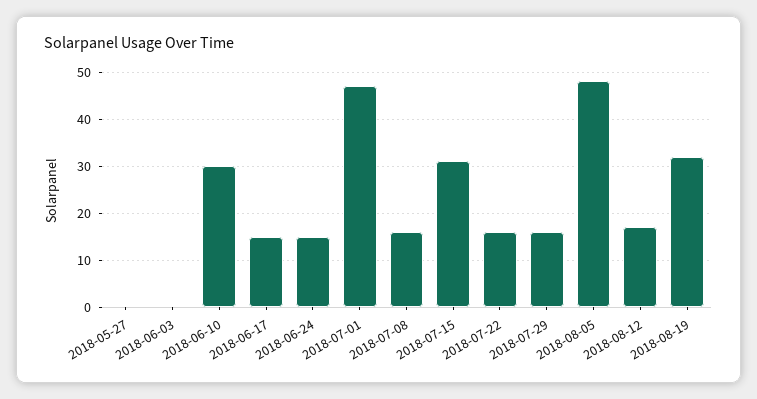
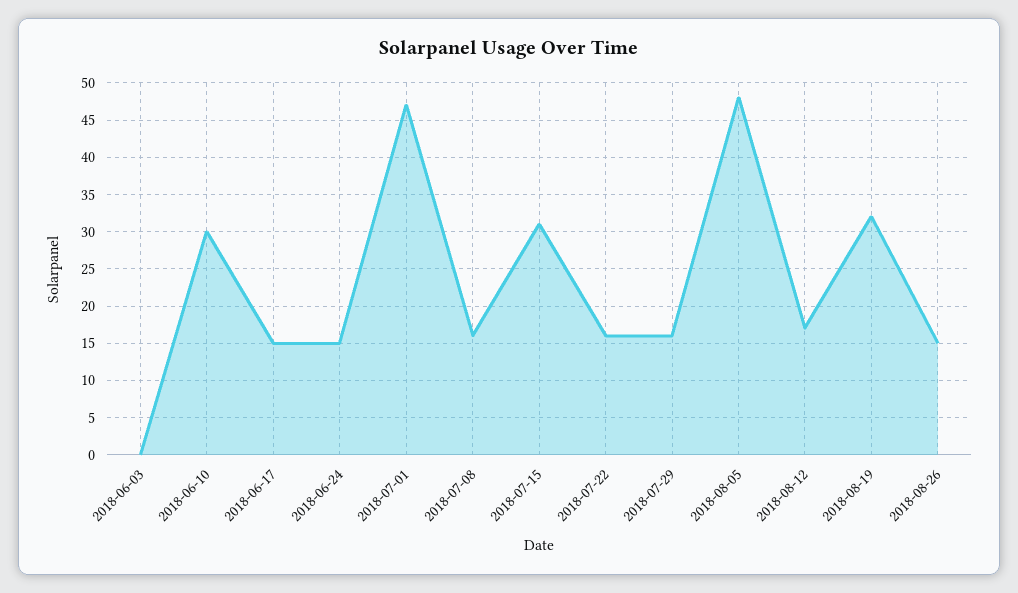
2018-05-27: 0 -> none
2018-08-26: none -> 15

